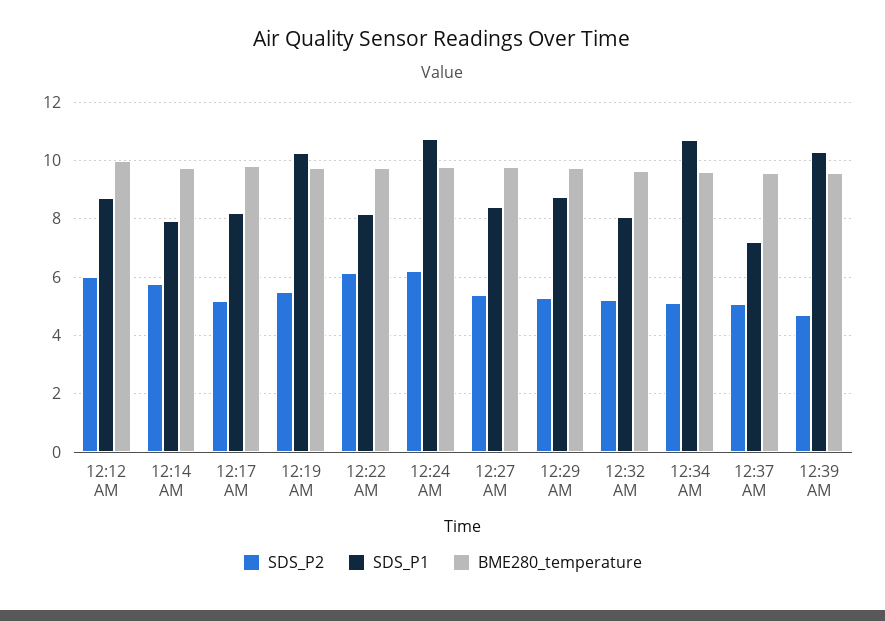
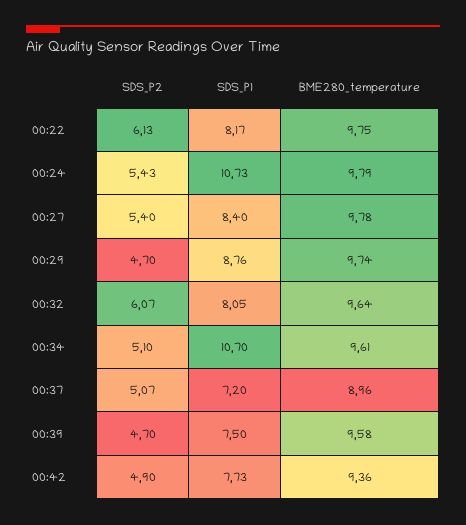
SDS_P2, 12:12 AM: 6 -> none
SDS_P1, 12:12 AM: 8.75 -> none
BME280_temperature, 12:12 AM: 10 -> none
SDS_P2, 12:14 AM: 5.75 -> none
SDS_P1, 12:14 AM: 8 -> none
BME280_temperature, 12:14 AM: 9.75 -> none
SDS_P2, 12:17 AM: 5.25 -> none
SDS_P1, 12:17 AM: 8.25 -> none
BME280_temperature, 12:17 AM: 9.75 -> none
SDS_P2, 12:19 AM: 5.5 -> none
SDS_P1, 12:19 AM: 10.25 -> none
BME280_temperature, 12:19 AM: 9.75 -> none
SDS_P2, 12:24 AM: 6.25 -> 5.43
SDS_P2, 12:29 AM: 5.25 -> 4.7
SDS_P2, 12:32 AM: 5.25 -> 6.07
BME280_temperature, 12:37 AM: 9.5 -> 8.96
SDS_P1, 12:39 AM: 10.25 -> 7.5
SDS_P2, 00:42: none -> 4.9
SDS_P1, 00:42: none -> 7.73
BME280_temperature, 00:42: none -> 9.36

